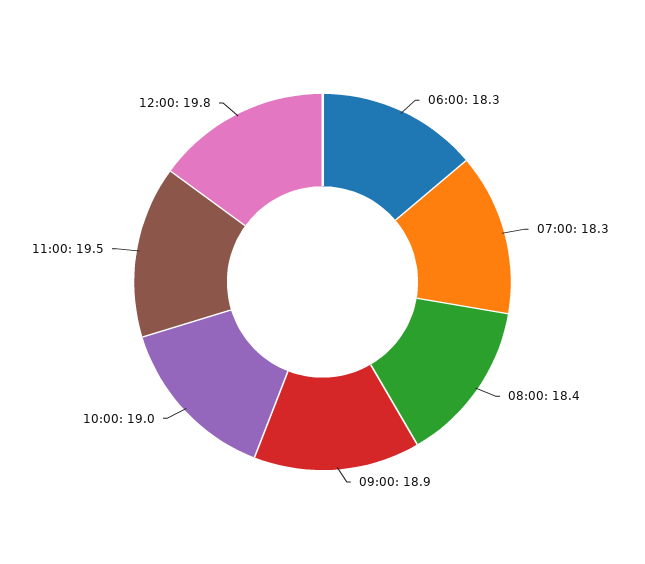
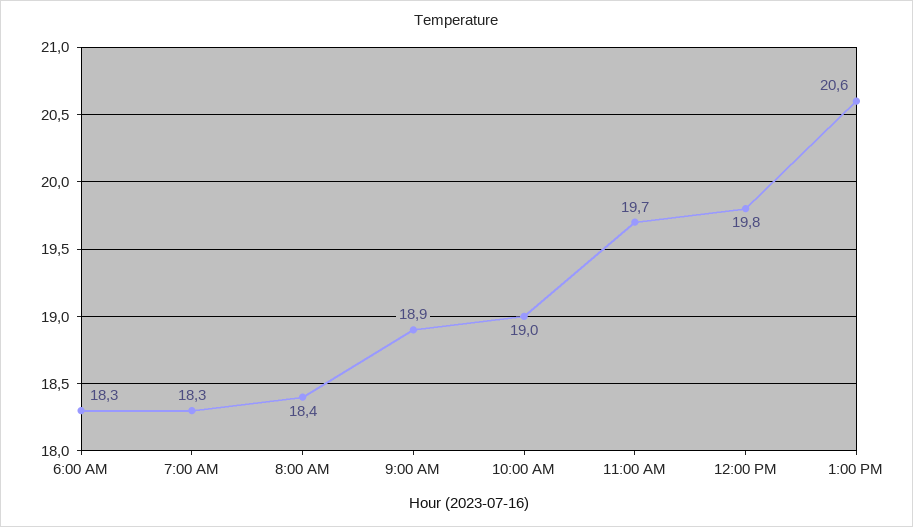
11:00: 19.5 -> 19.7
1:00 PM: none -> 20.6

